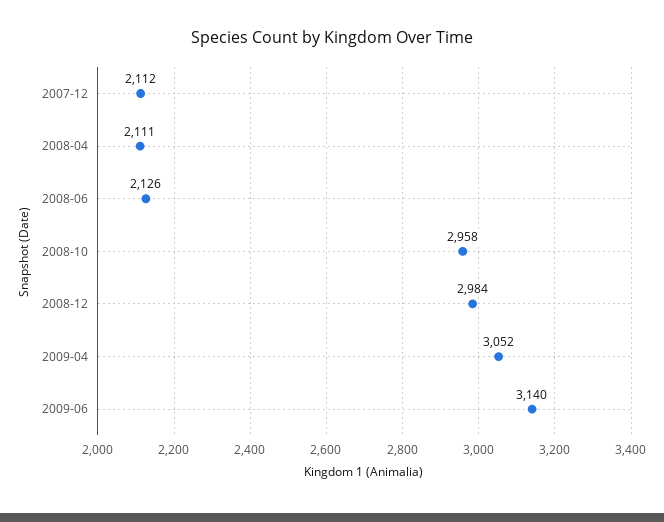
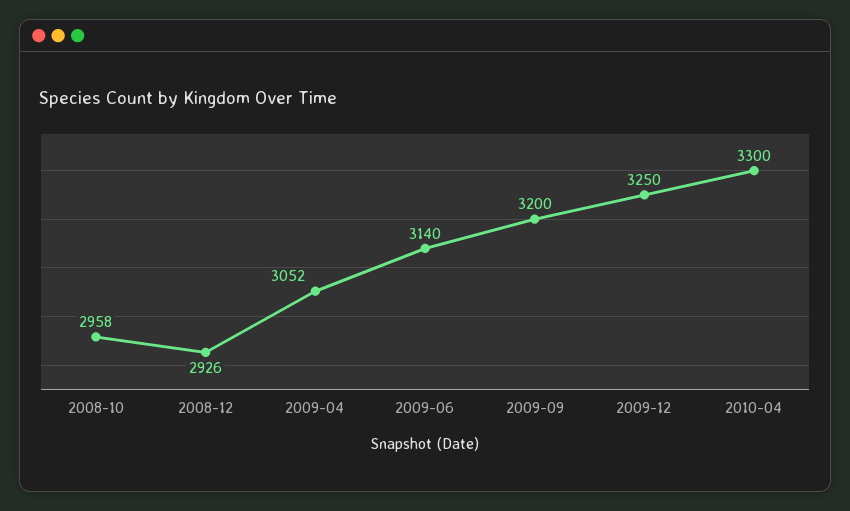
2007-12: 2112 -> none
2008-04: 2111 -> none
2008-06: 2126 -> none
2008-12: 2984 -> 2926
2009-09: none -> 3200
2009-12: none -> 3250
2010-04: none -> 3300

